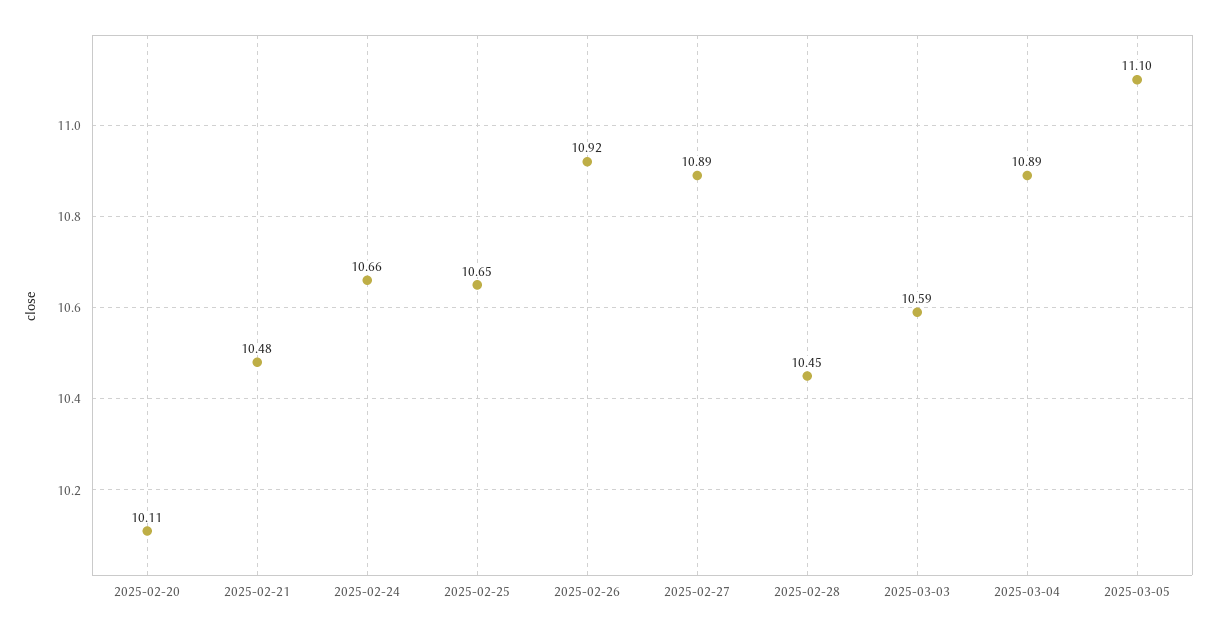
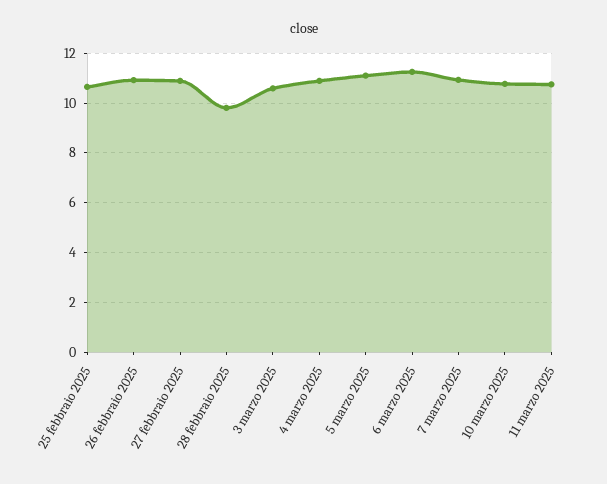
2025-02-20: 10.11 -> none
2025-02-21: 10.48 -> none
2025-02-24: 10.66 -> none
2025-02-28: 10.45 -> 9.75
6 marzo 2025: none -> 11.25
7 marzo 2025: none -> 11
10 marzo 2025: none -> 10.75
11 marzo 2025: none -> 10.75

